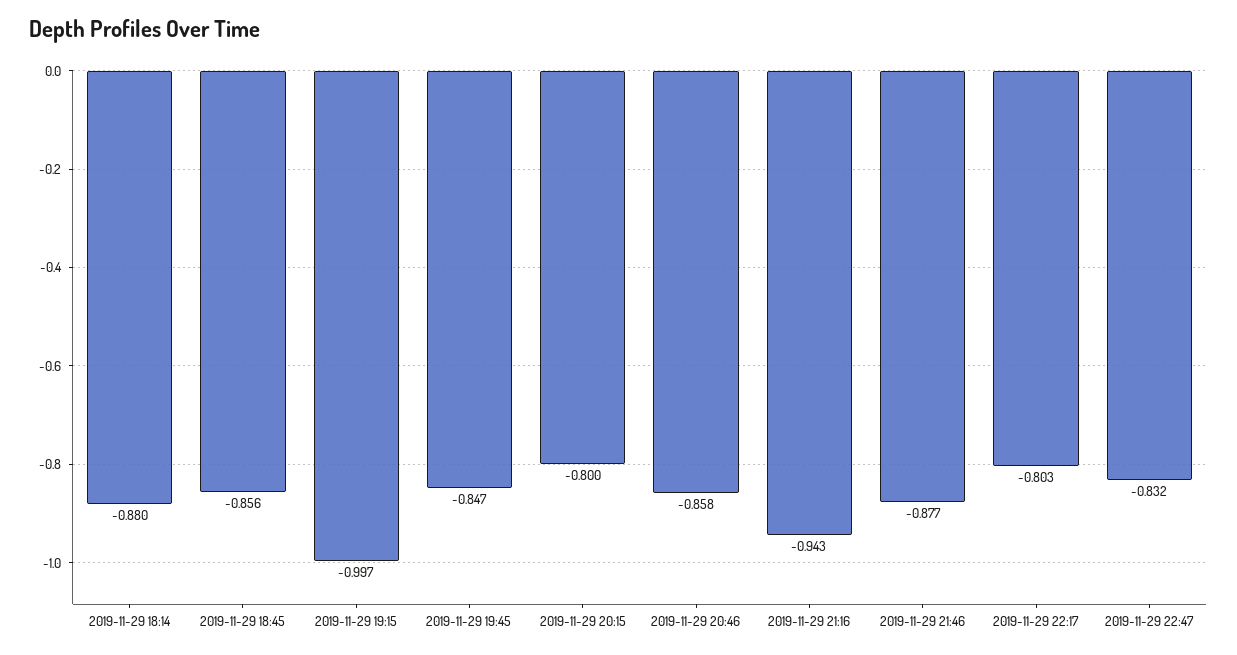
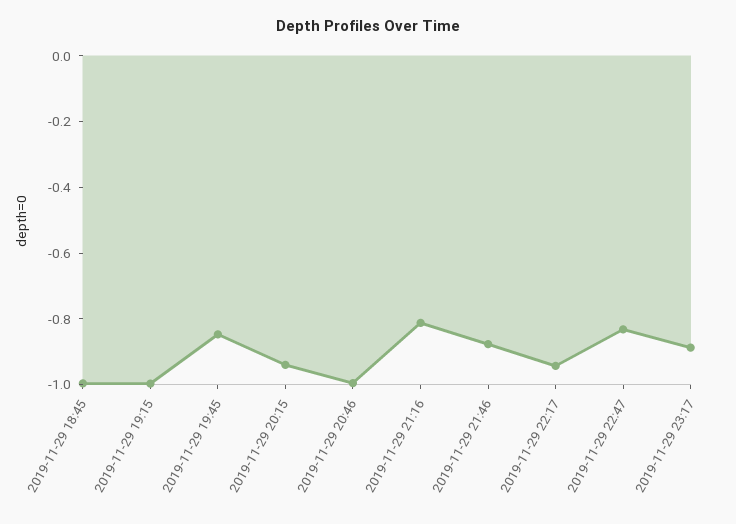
2019-11-29 18:14: -0.88 -> none
2019-11-29 18:45: -0.856 -> -1
2019-11-29 20:15: -0.8 -> -0.95
2019-11-29 20:46: -0.858 -> -1
2019-11-29 21:16: -0.943 -> -0.8
2019-11-29 22:17: -0.803 -> -0.95
2019-11-29 23:17: none -> -0.9

